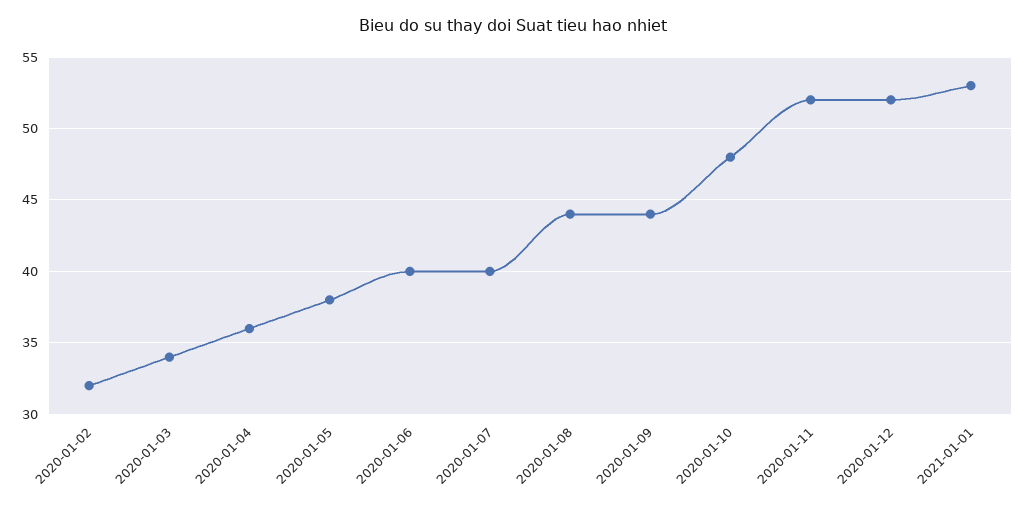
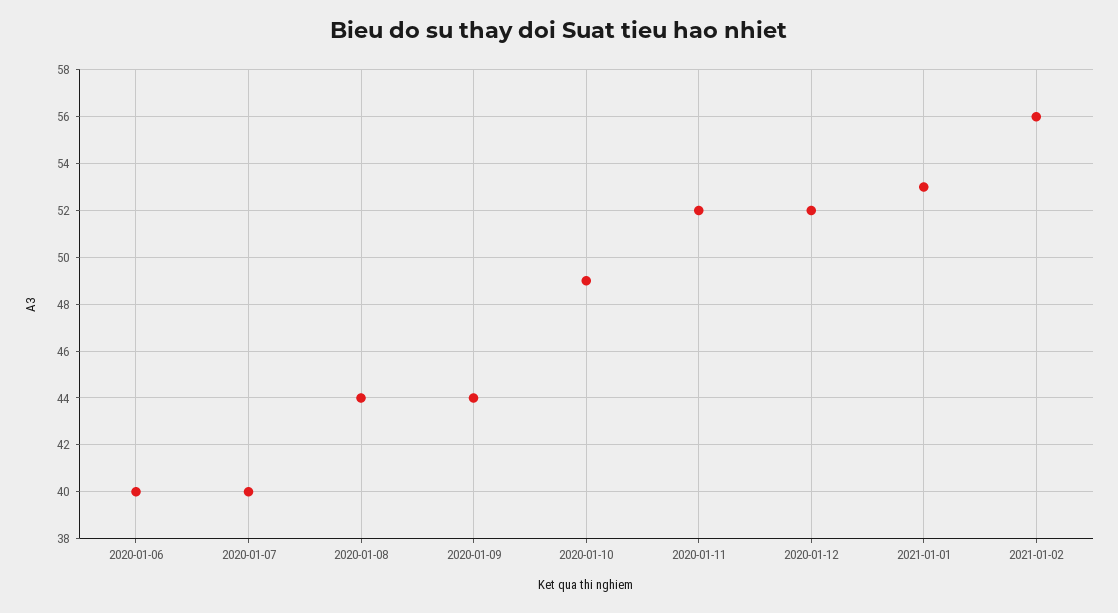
2020-01-02: 32 -> none
2020-01-03: 34 -> none
2020-01-04: 36 -> none
2020-01-05: 38 -> none
2020-01-10: 48 -> 49
2021-01-02: none -> 56

